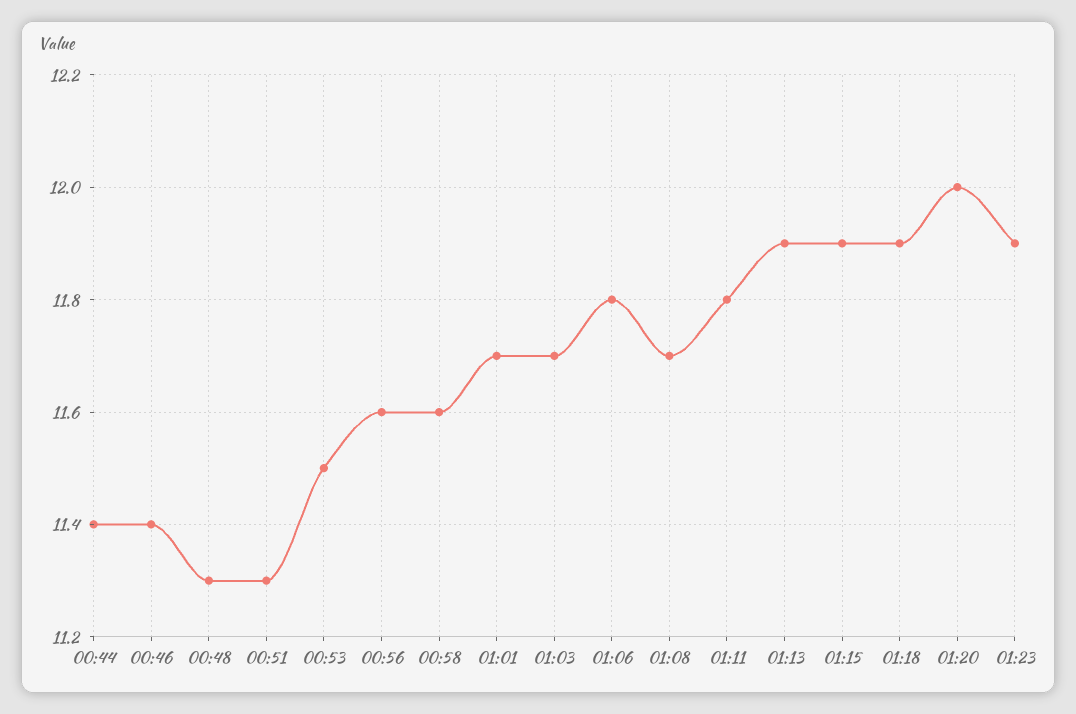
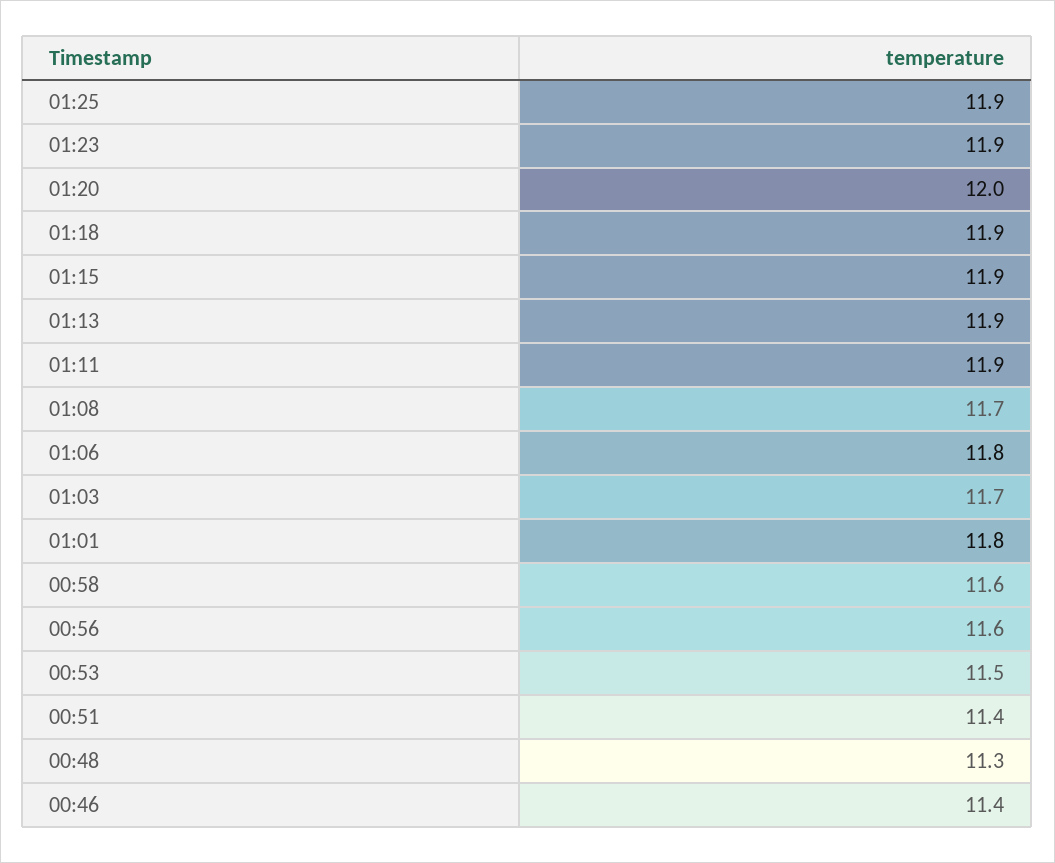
00:44: 11.4 -> none
00:51: 11.3 -> 11.4
01:01: 11.7 -> 11.8
01:11: 11.8 -> 11.9
01:25: none -> 11.9

